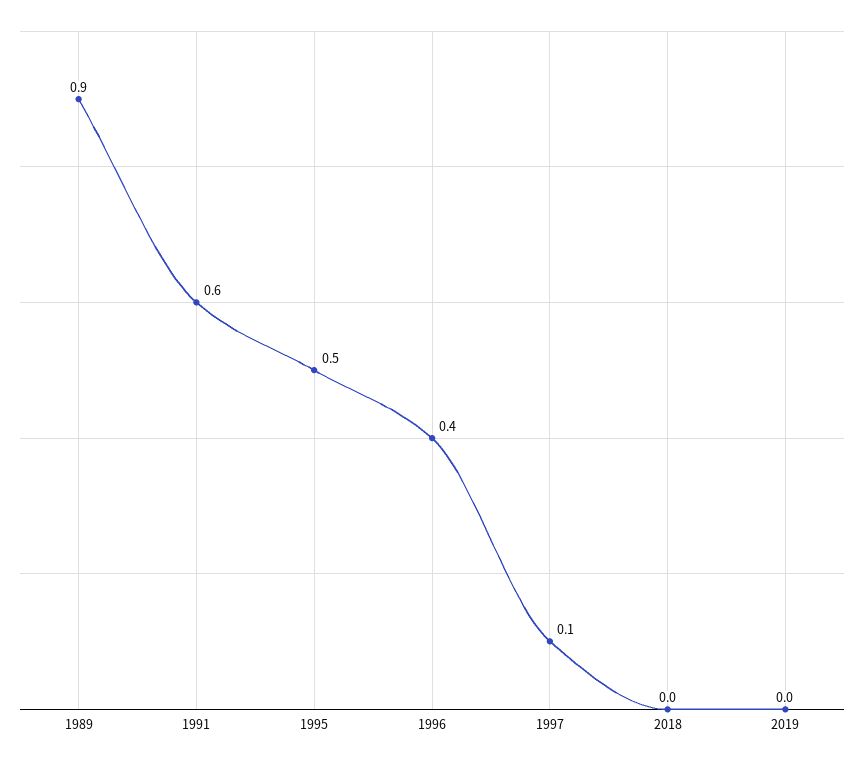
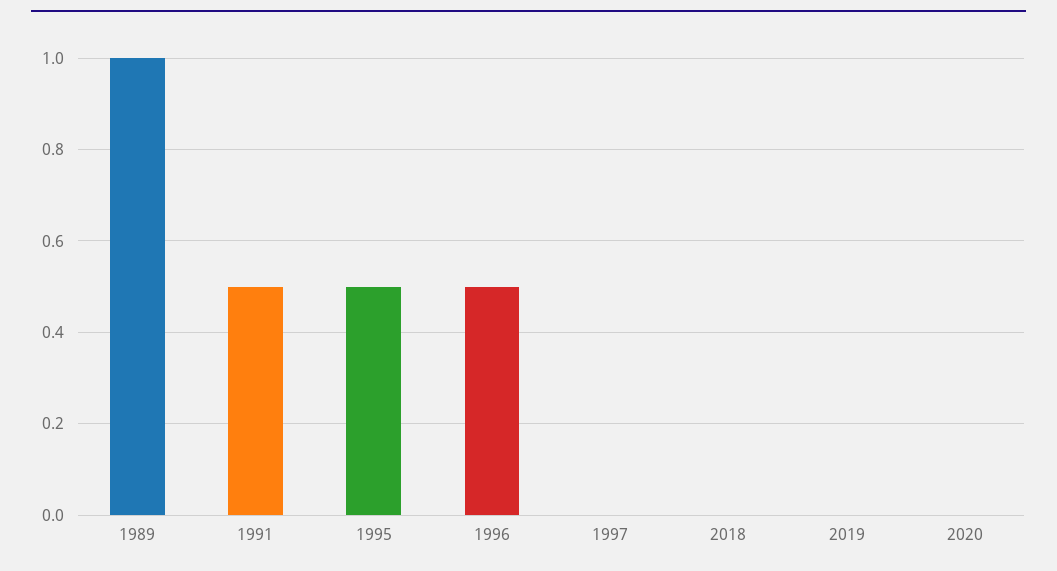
1989: 0.9 -> 1
1991: 0.6 -> 0.5
1996: 0.4 -> 0.5
1997: 0.1 -> 0
2020: none -> 0

